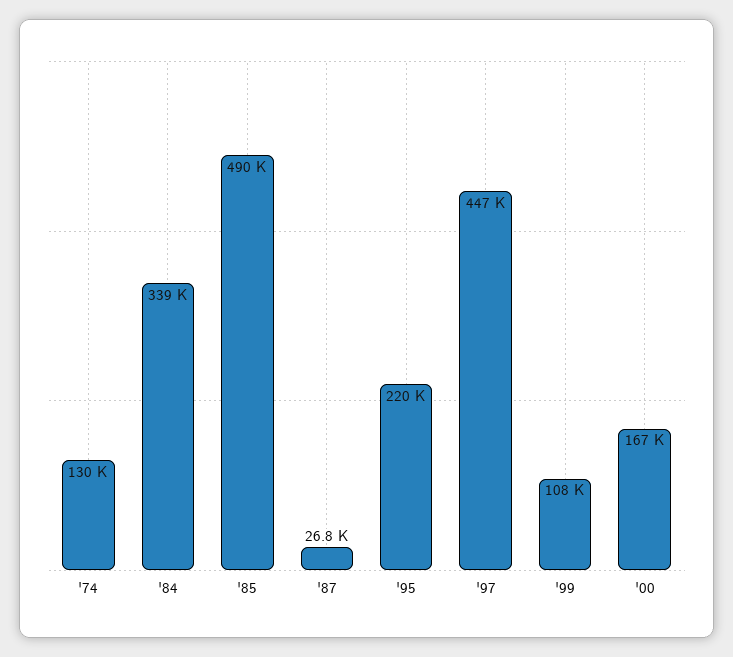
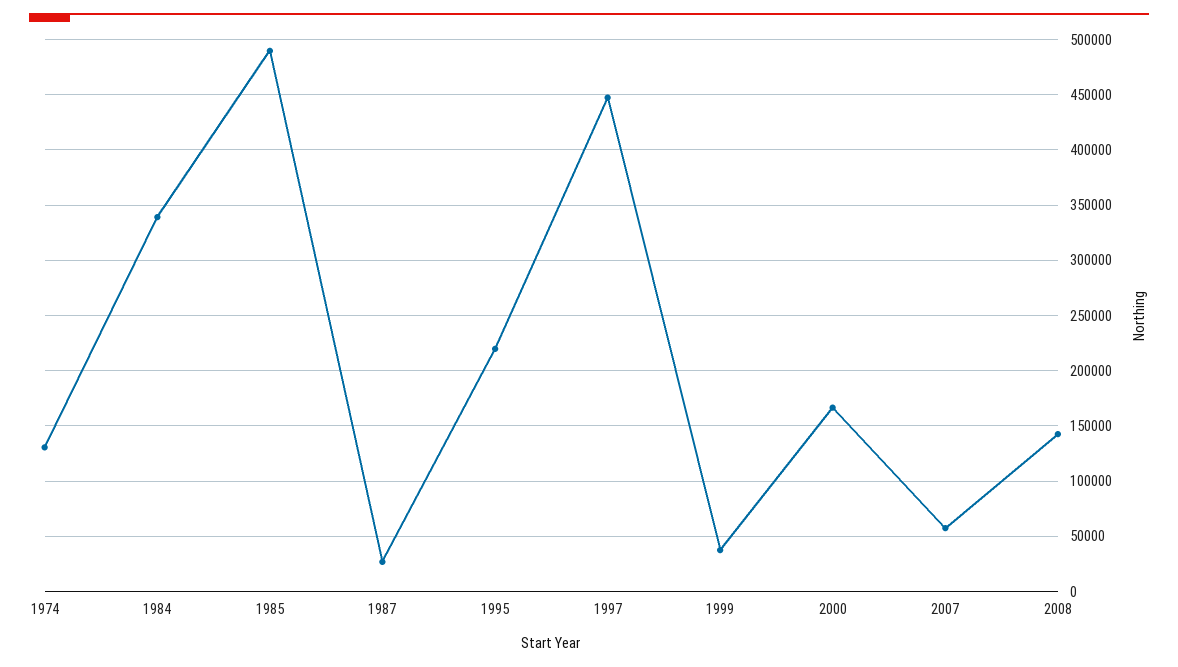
'99: 108000 -> 40000
2007: none -> 60000
2008: none -> 140000

